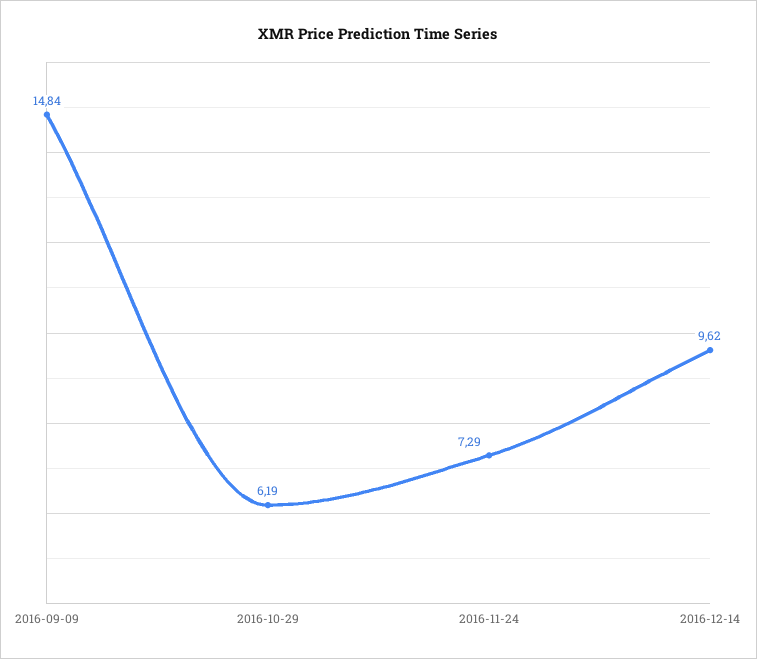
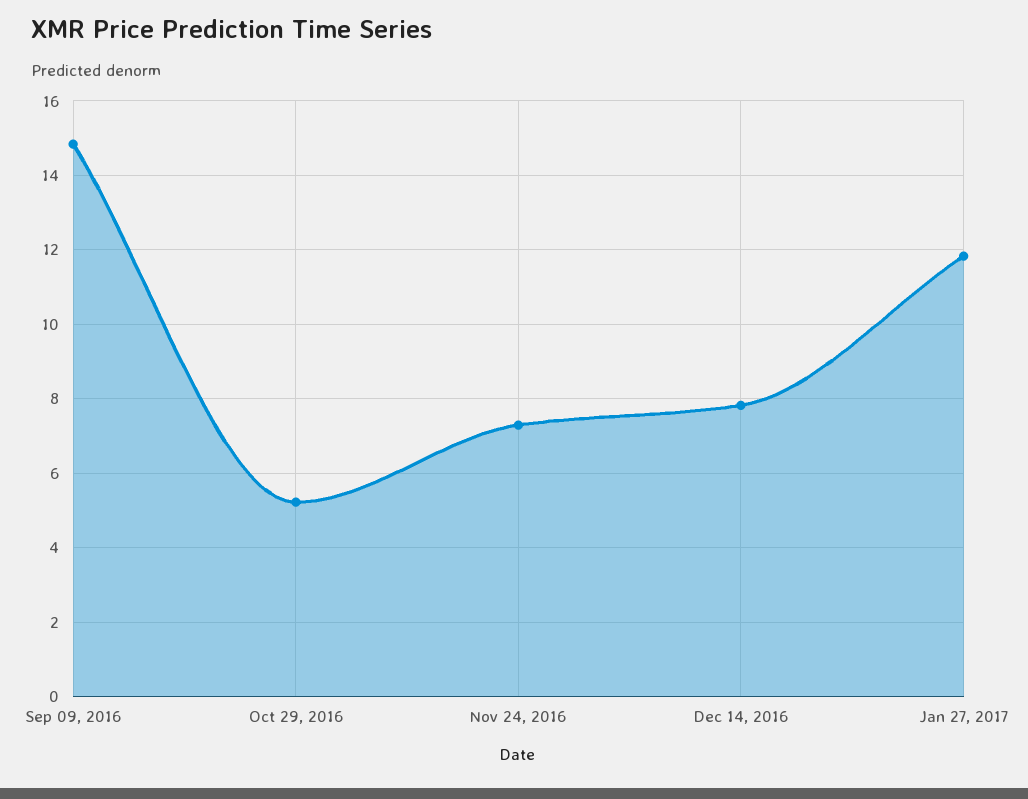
2016-10-29: 6.19 -> 5.2
2016-12-14: 9.62 -> 7.8
Jan 27, 2017: none -> 11.8

